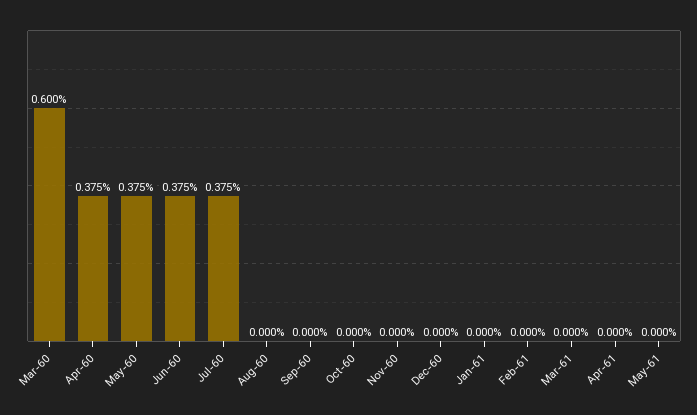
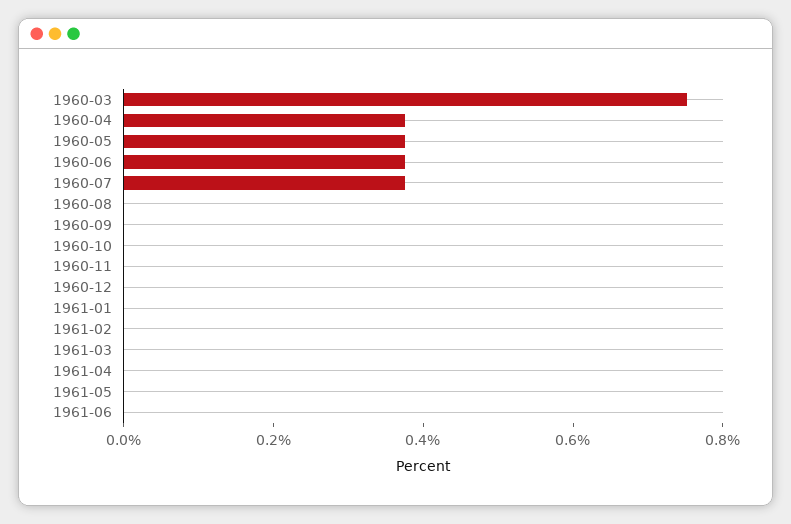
Mar-60: 0.6 -> 0.75
1961-06: none -> 0

